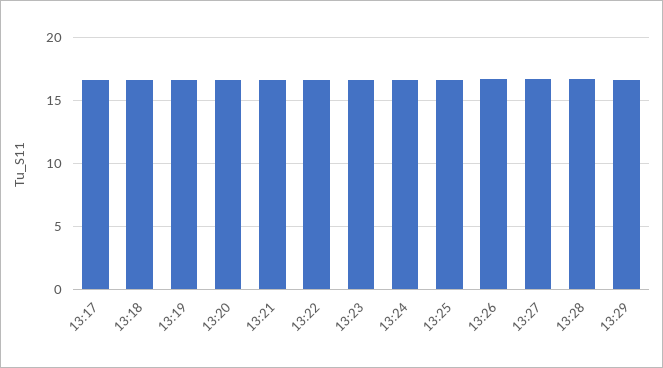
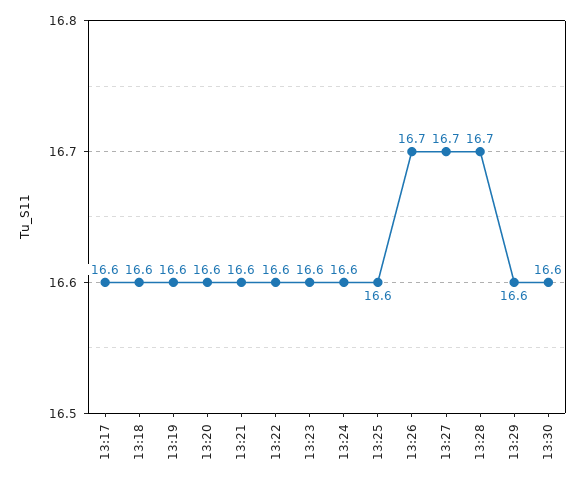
13:30: none -> 16.6

